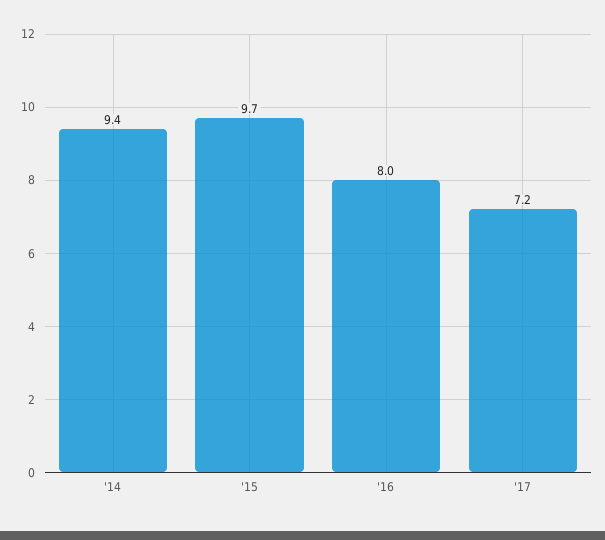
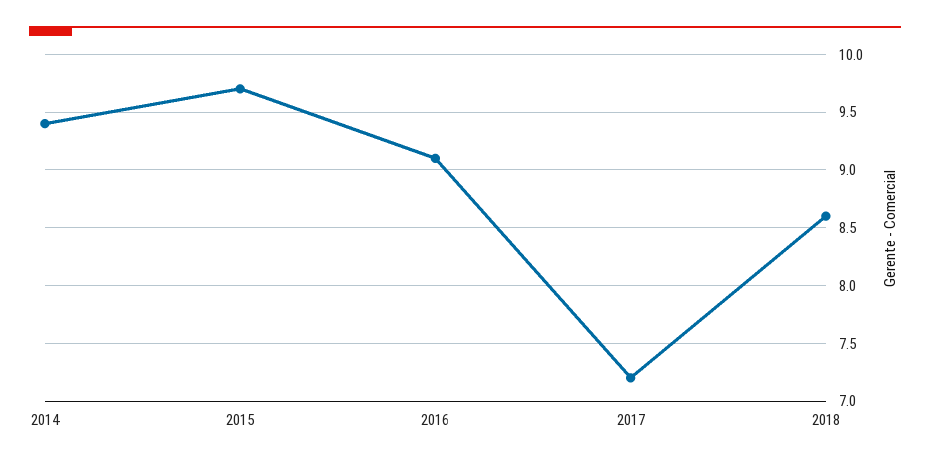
'16: 8 -> 9.1
2018: none -> 8.6

